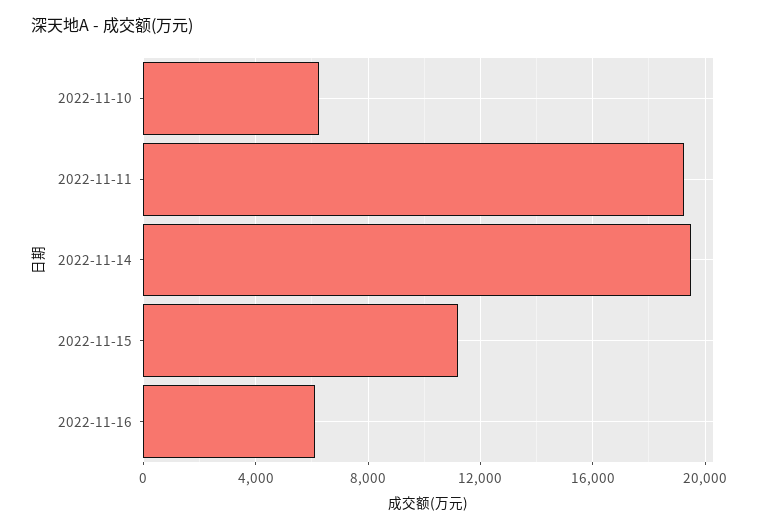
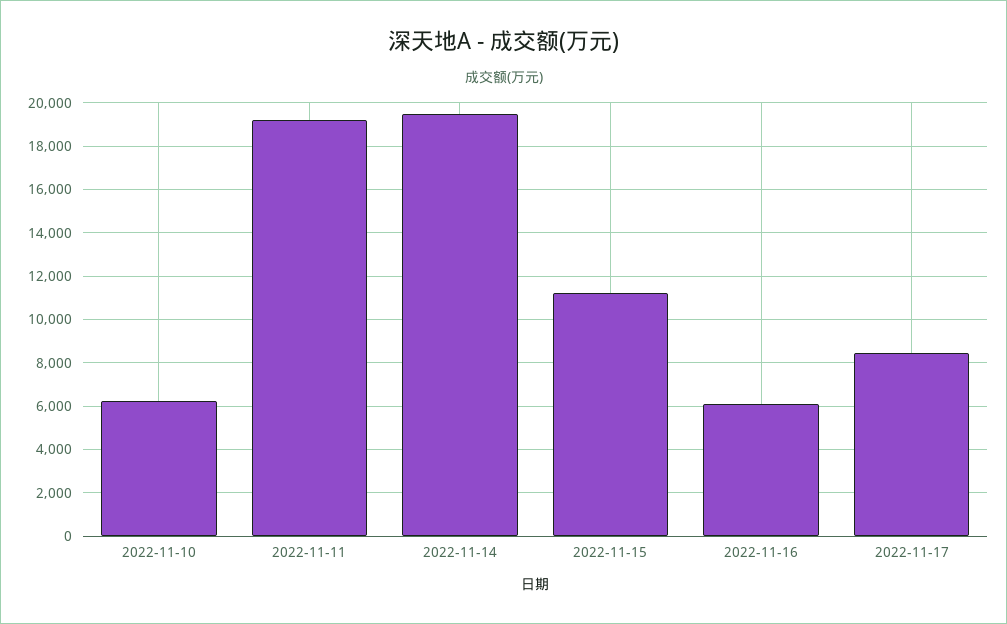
2022-11-17: none -> 8500

